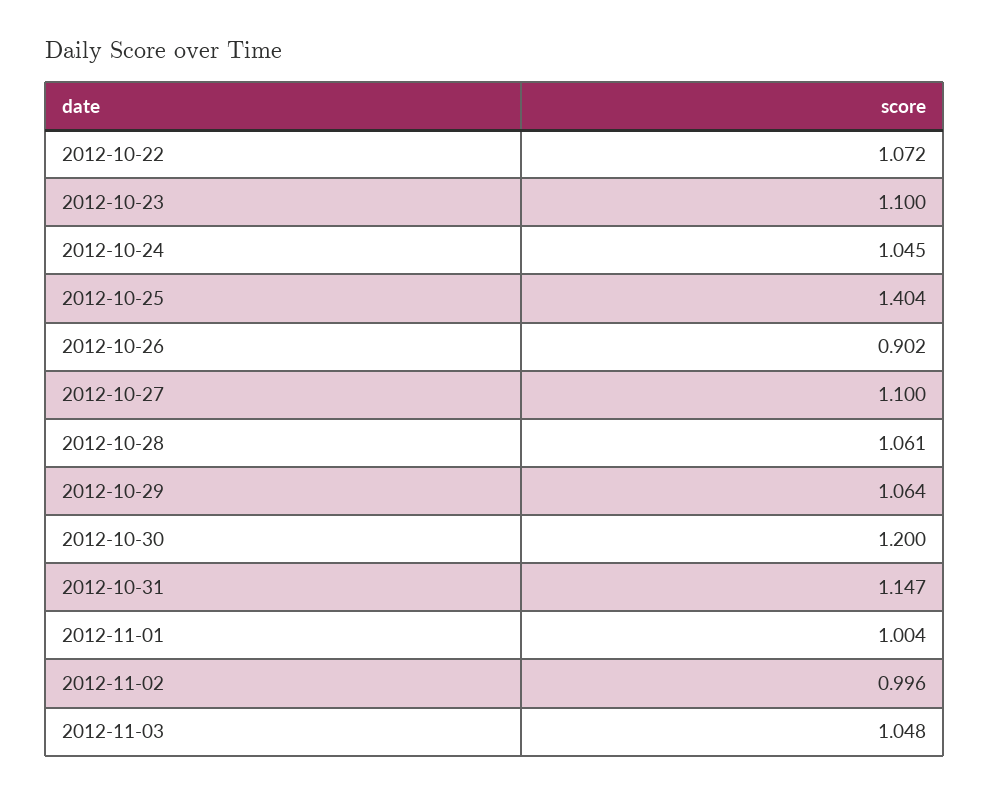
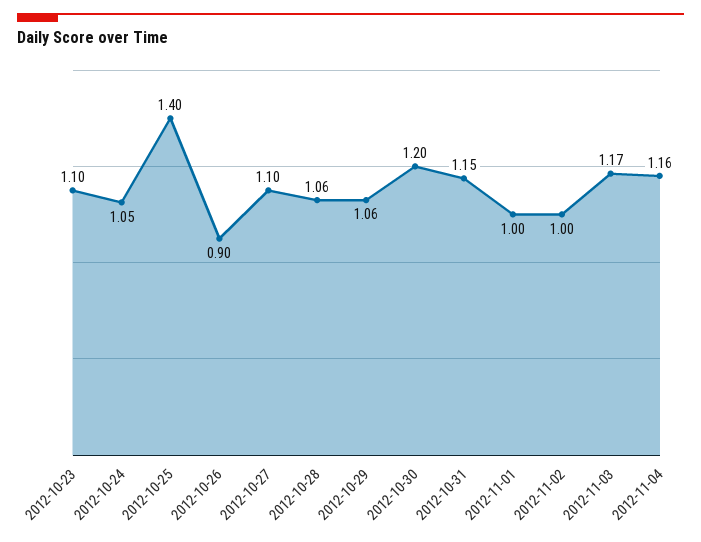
2012-10-22: 1.072 -> none
2012-11-03: 1.048 -> 1.17
2012-11-04: none -> 1.16

